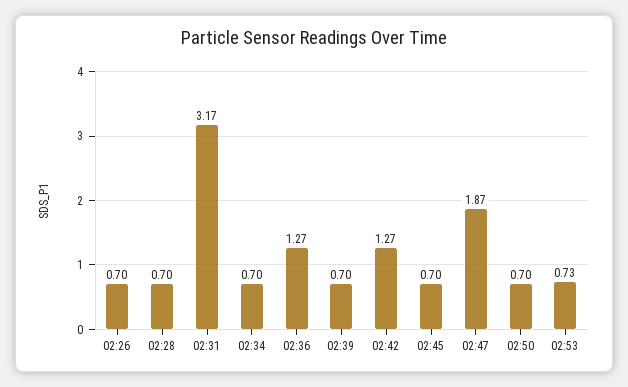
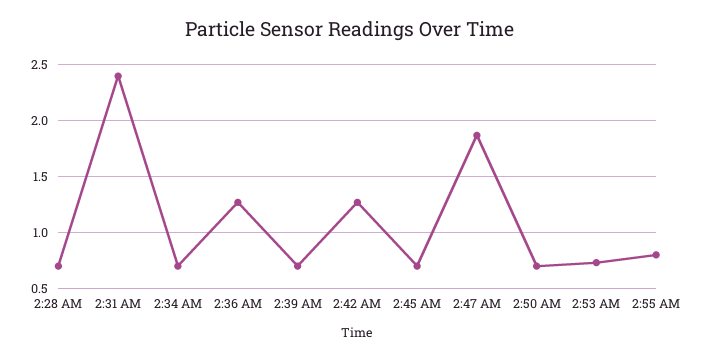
02:26: 0.7 -> none
02:31: 3.17 -> 2.4
2:55 AM: none -> 0.8

